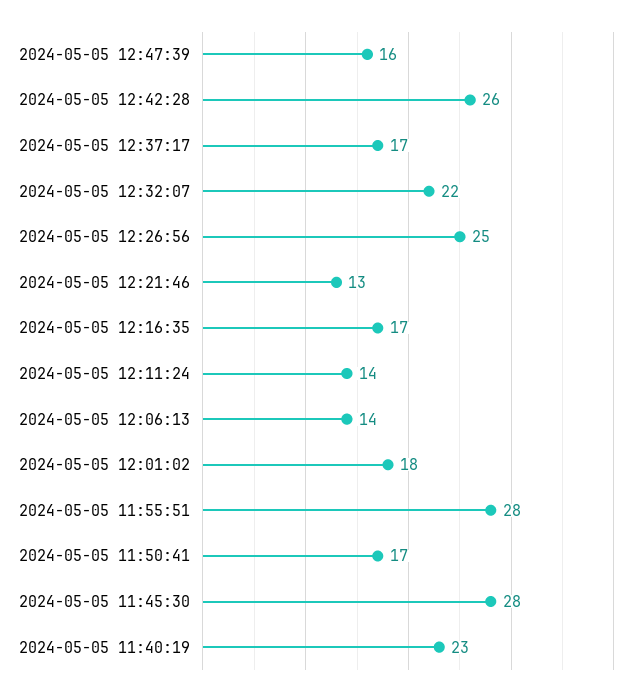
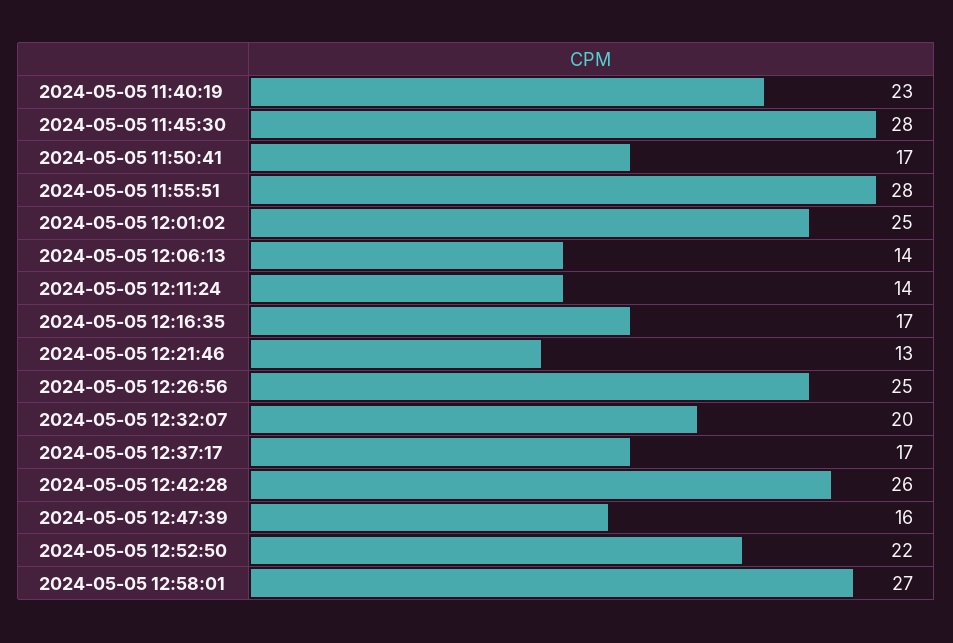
2024-05-05 12:32:07: 22 -> 20
2024-05-05 12:01:02: 18 -> 25
2024-05-05 12:52:50: none -> 22
2024-05-05 12:58:01: none -> 27

